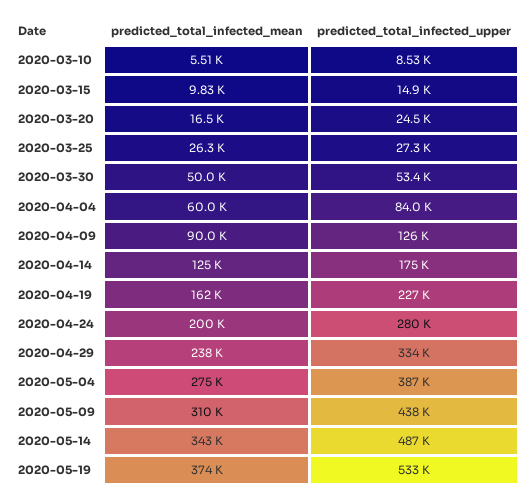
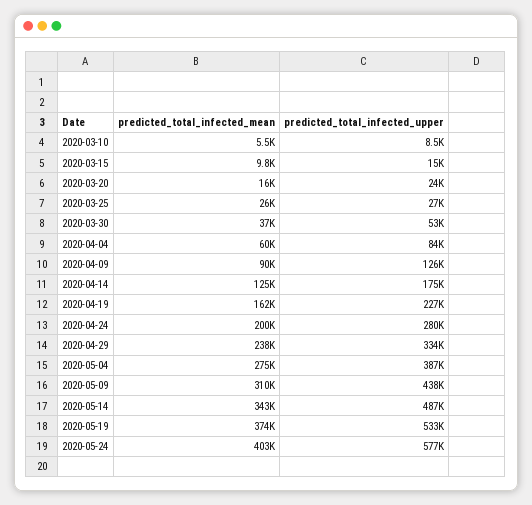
predicted_total_infected_mean, 2020-03-30: 50000 -> 37000
predicted_total_infected_mean, 2020-05-24: none -> 403000
predicted_total_infected_upper, 2020-05-24: none -> 577000

